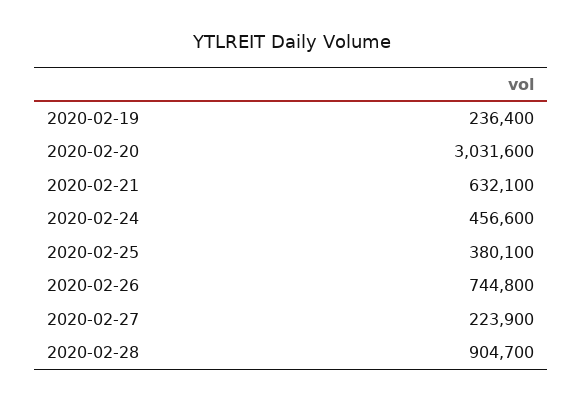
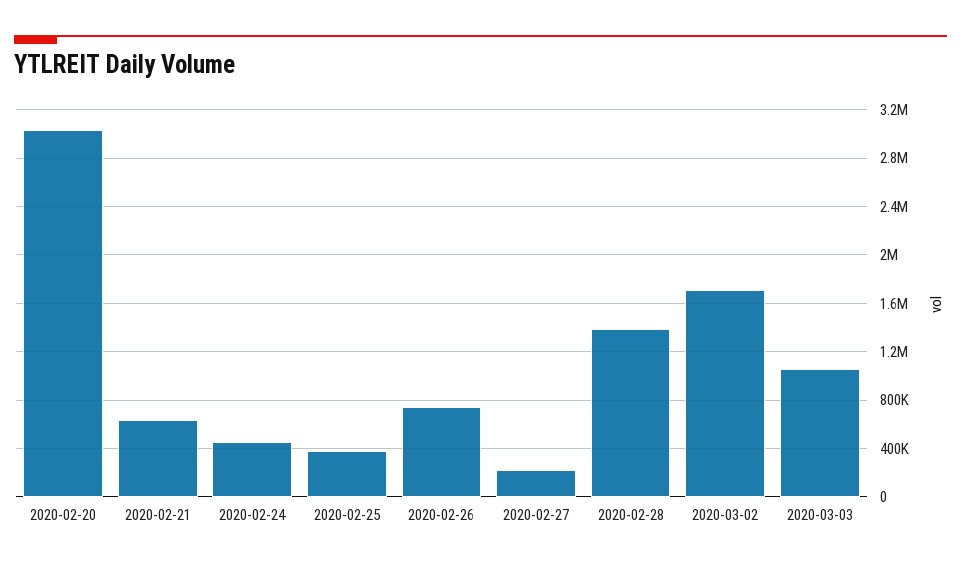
2020-02-19: 236400 -> none
2020-02-28: 904700 -> 1400000
2020-03-02: none -> 1700000
2020-03-03: none -> 1050000

